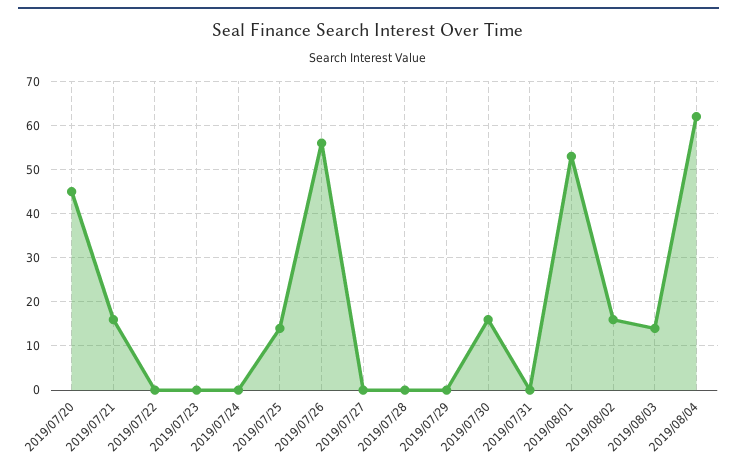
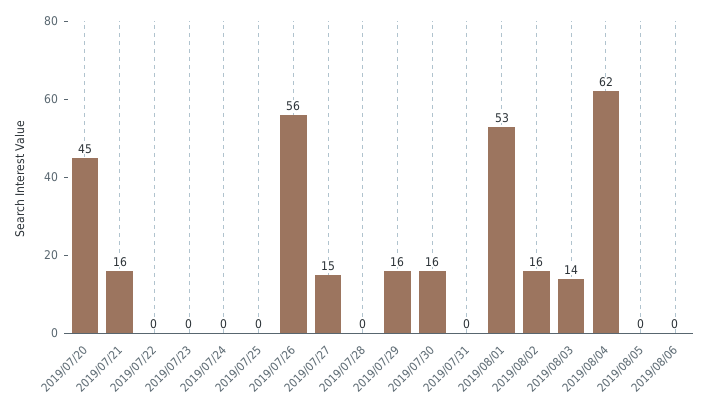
2019/07/25: 15 -> 0
2019/07/27: 0 -> 15
2019/07/29: 0 -> 16
2019/08/05: none -> 0
2019/08/06: none -> 0

